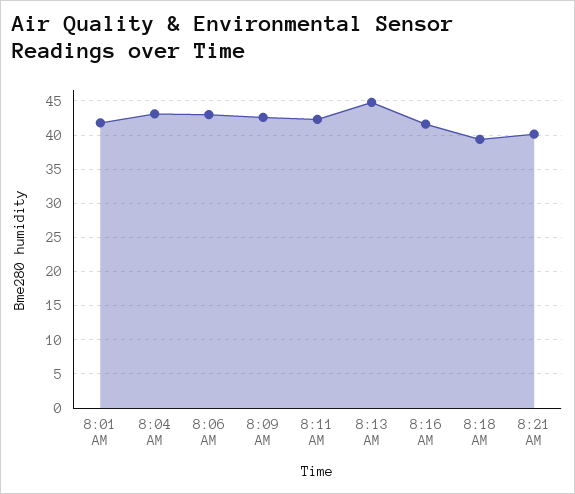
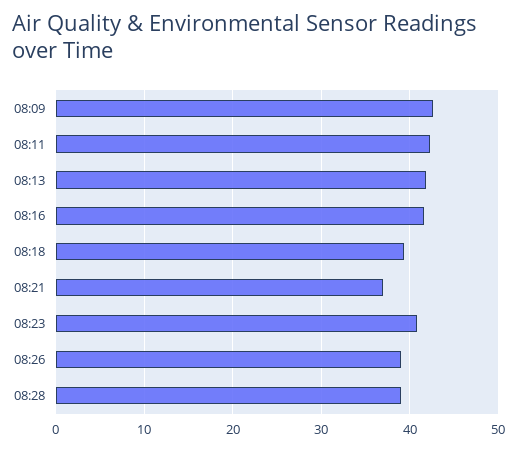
8:01 AM: 42 -> none
8:04 AM: 43 -> none
8:06 AM: 43 -> none
8:13 AM: 45 -> 42
8:21 AM: 40 -> 37
08:23: none -> 41
08:26: none -> 39
08:28: none -> 39

